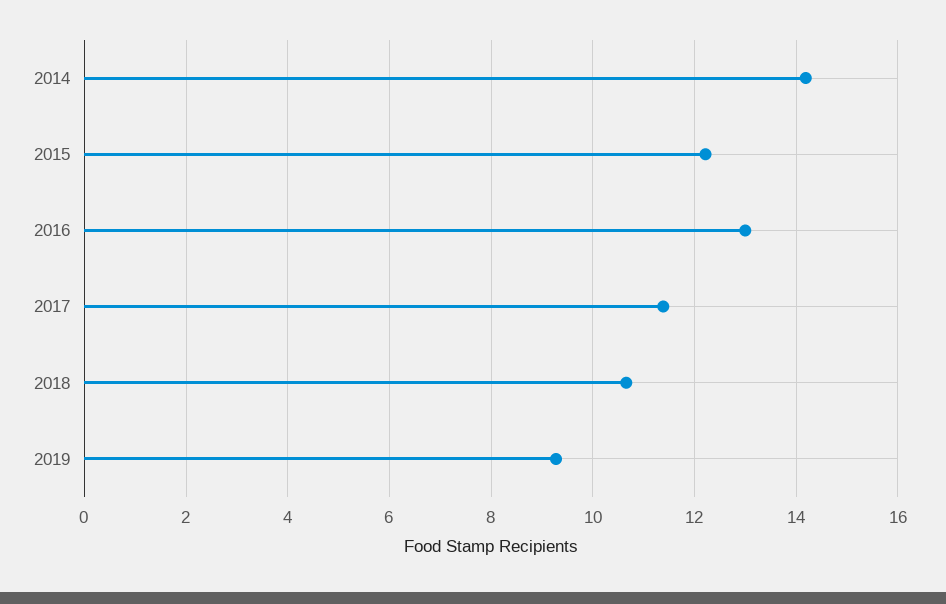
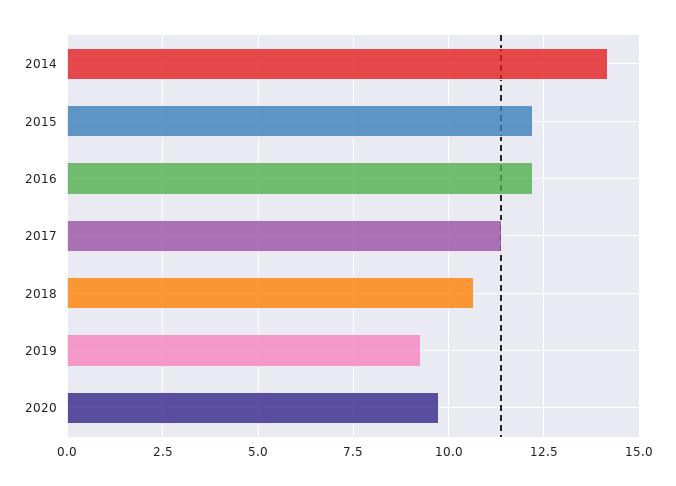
2016: 13 -> 12.25
2020: none -> 9.75

